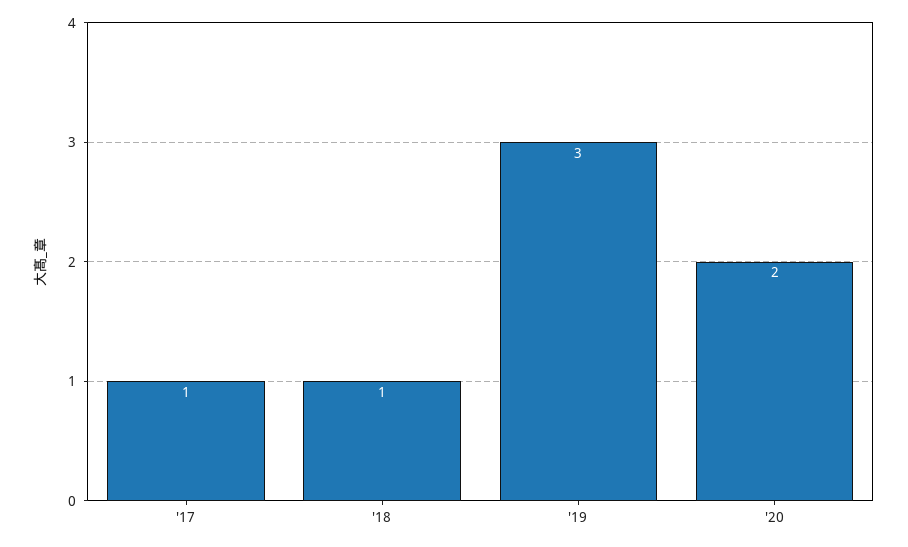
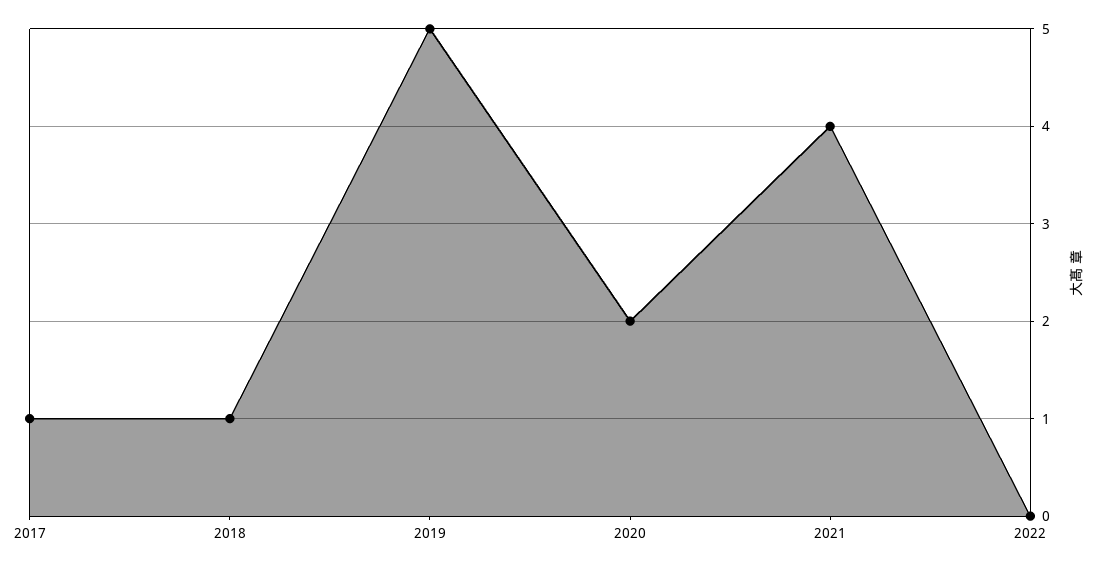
'19: 3 -> 5
2021: none -> 4
2022: none -> 0

